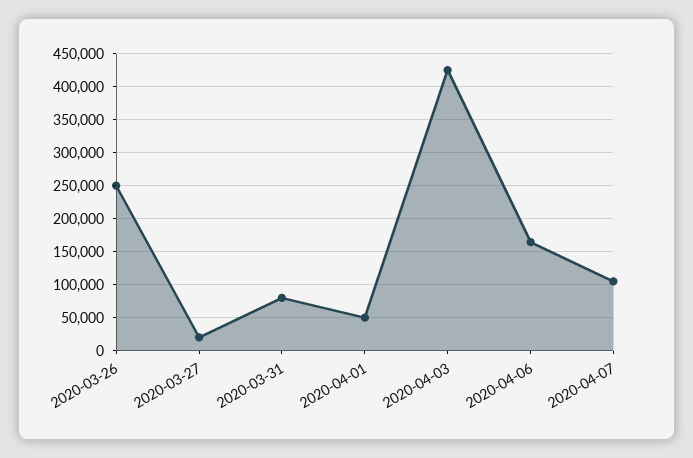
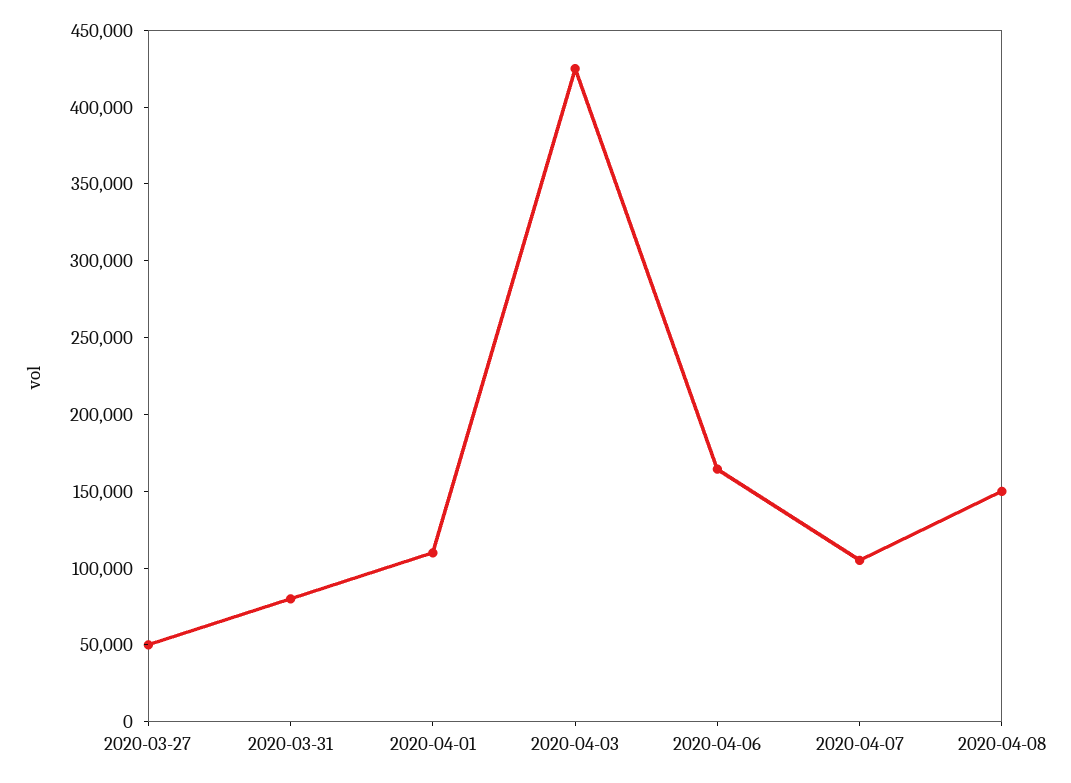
2020-03-26: 250000 -> none
2020-03-27: 20000 -> 50000
2020-04-01: 50000 -> 110000
2020-04-08: none -> 150000

